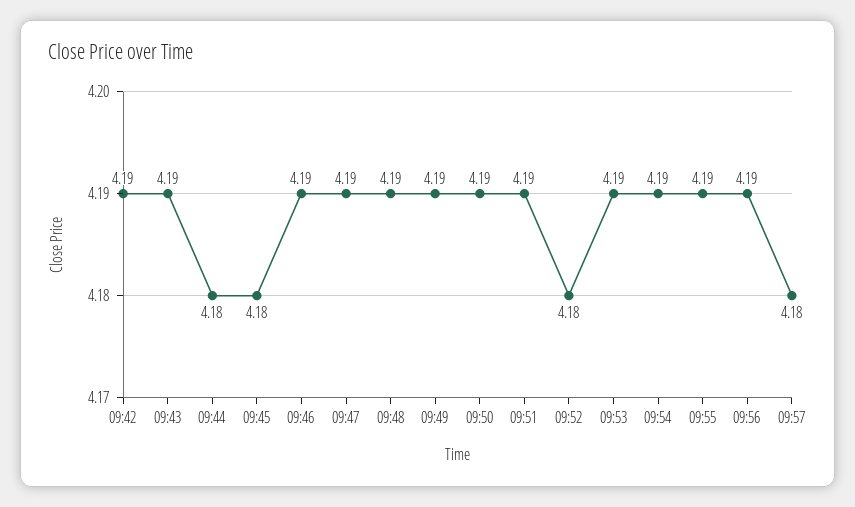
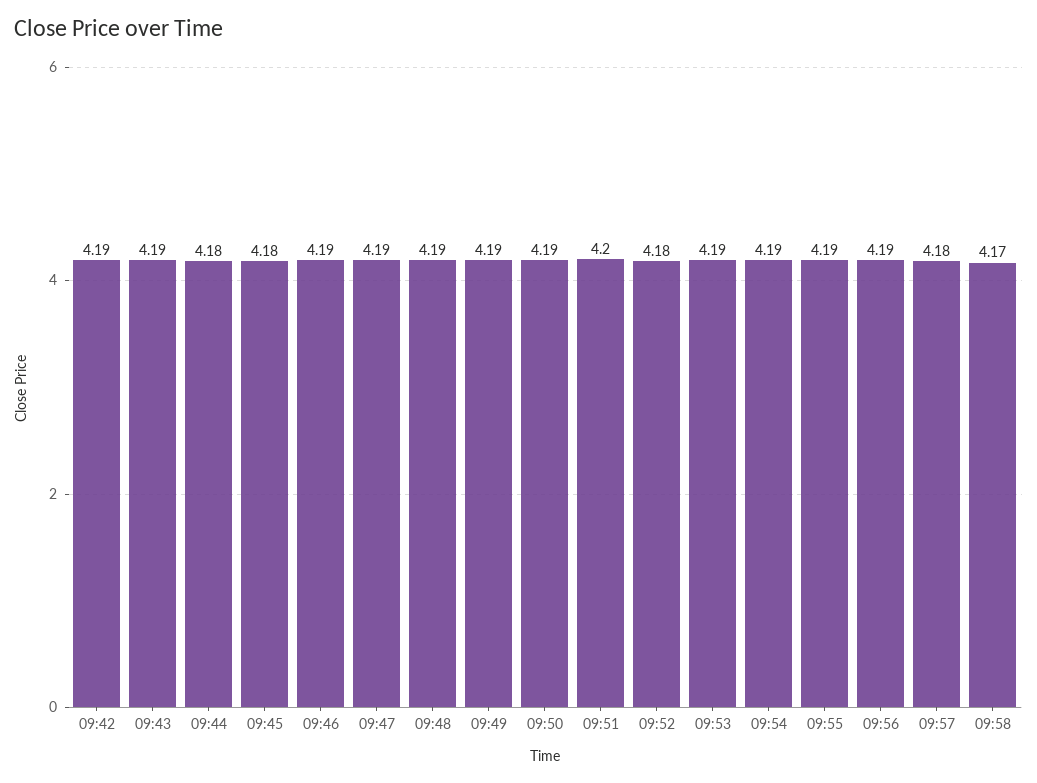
09:51: 4.19 -> 4.2
09:58: none -> 4.17

